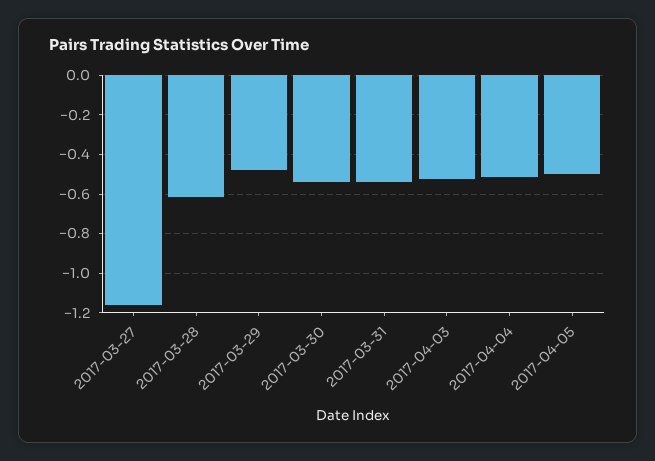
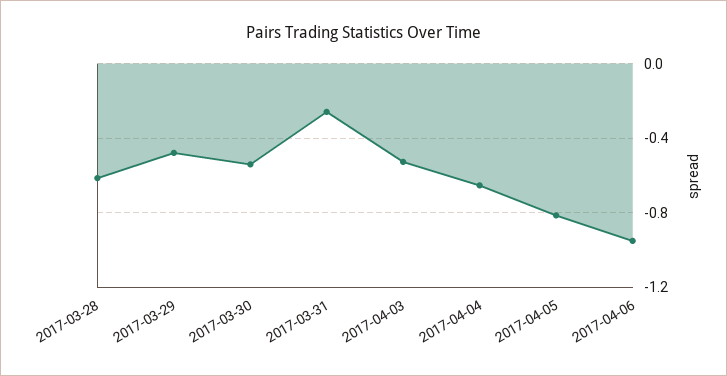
2017-03-27: -1.15 -> none
2017-03-31: -0.55 -> -0.25
2017-04-04: -0.5 -> -0.65
2017-04-05: -0.5 -> -0.8
2017-04-06: none -> -0.95

